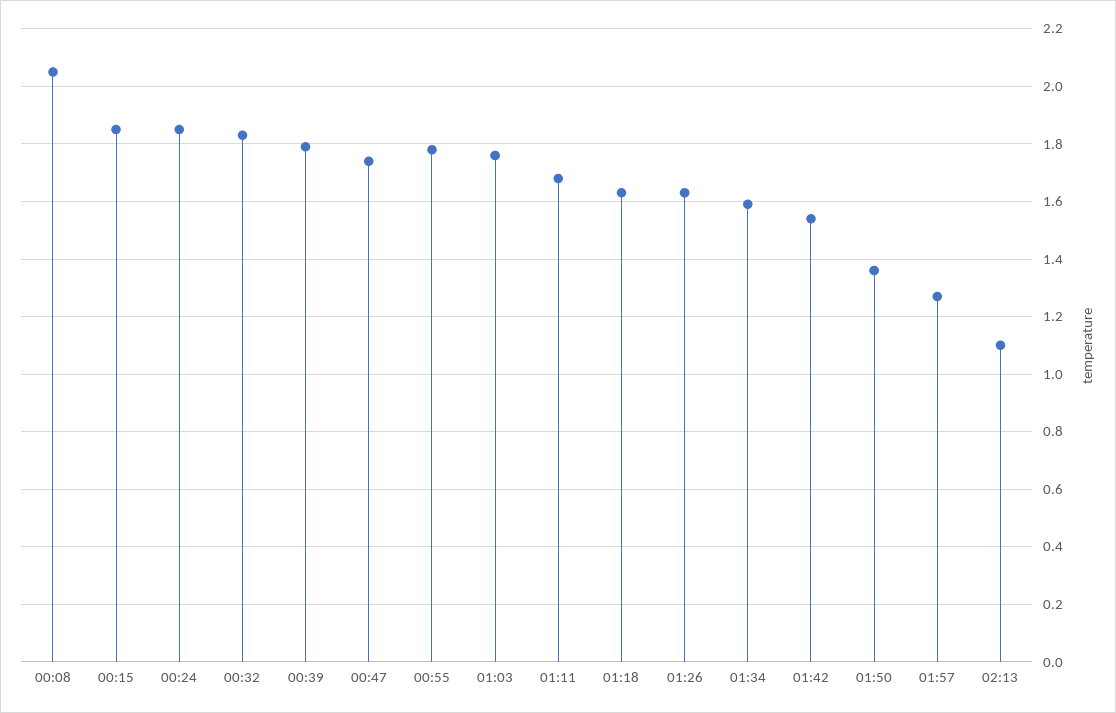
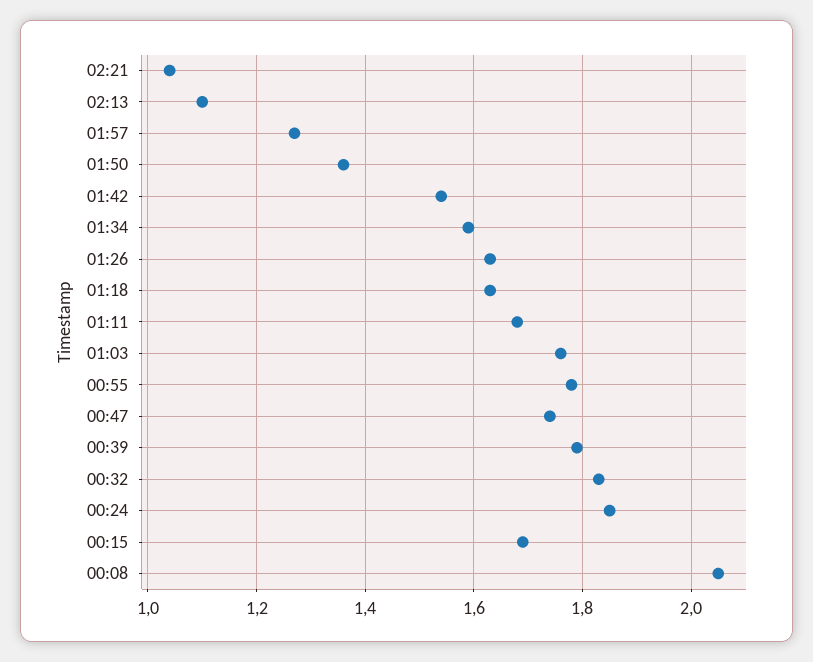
00:15: 1.85 -> 1.7
02:21: none -> 1.05

